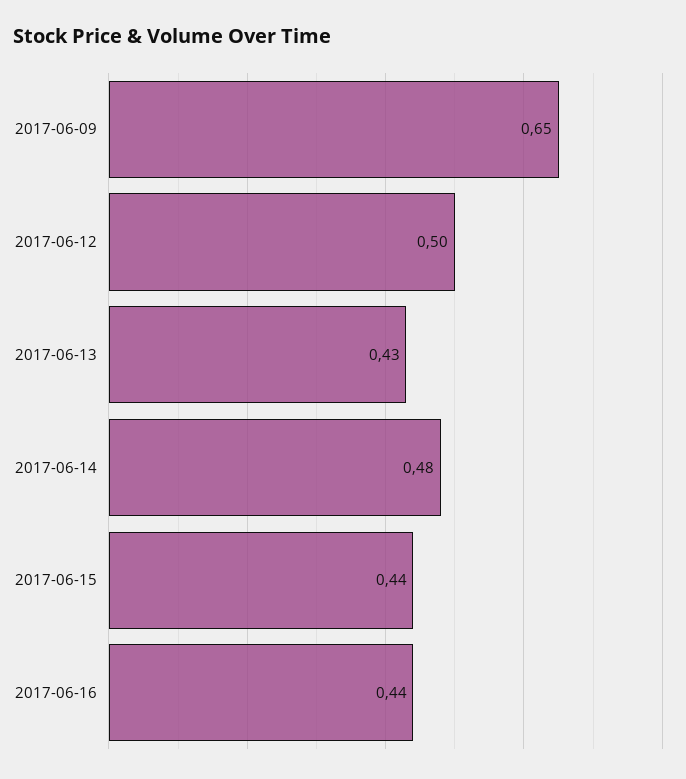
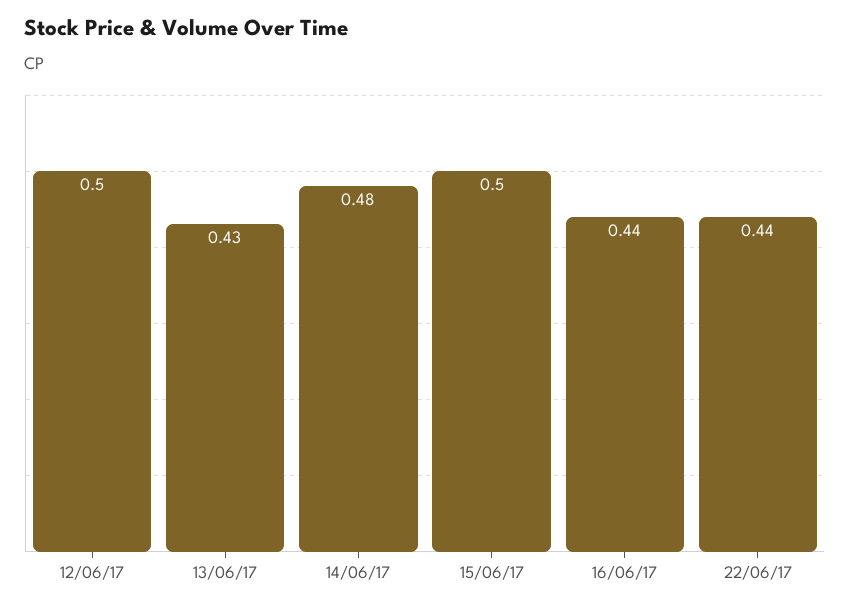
2017-06-09: 0.65 -> none
2017-06-15: 0.44 -> 0.5
22/06/17: none -> 0.44

